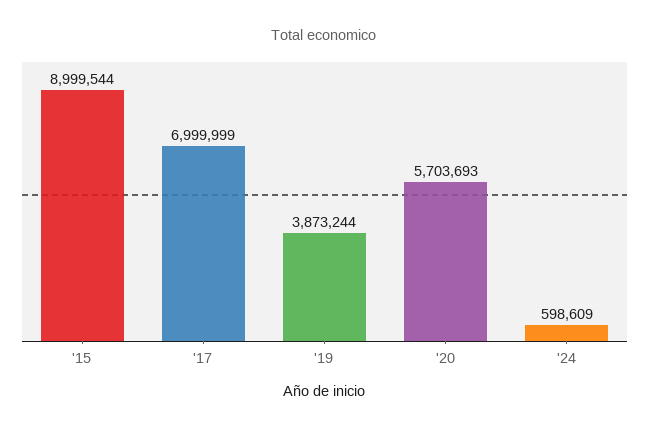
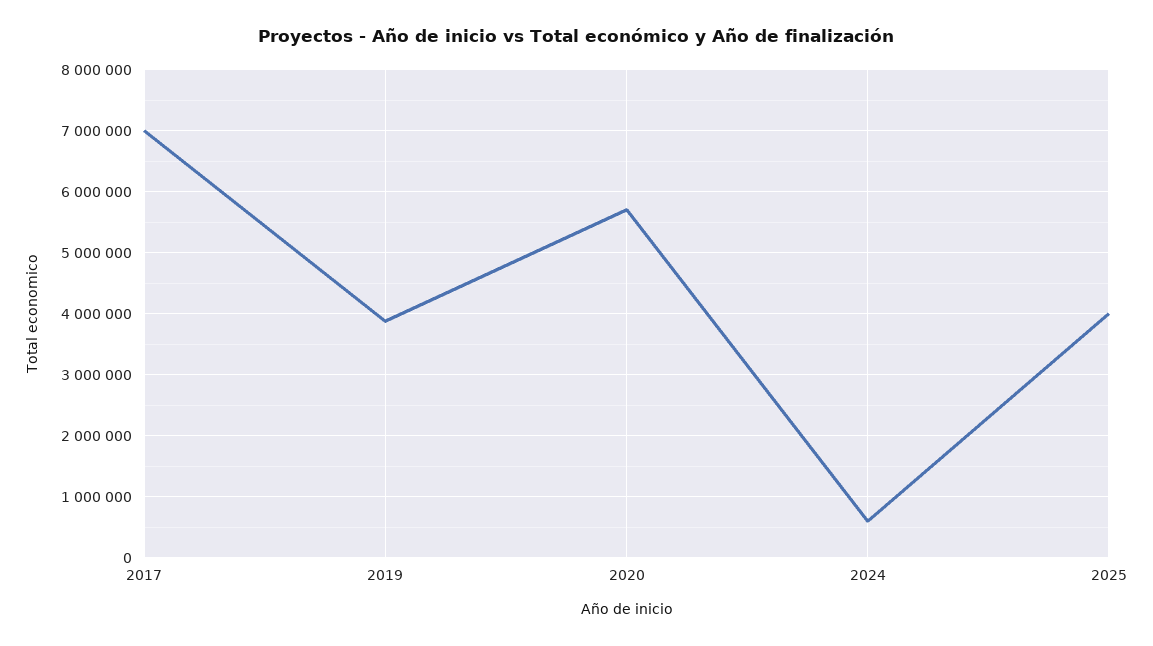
'15: 8999544 -> none
2025: none -> 4000000

